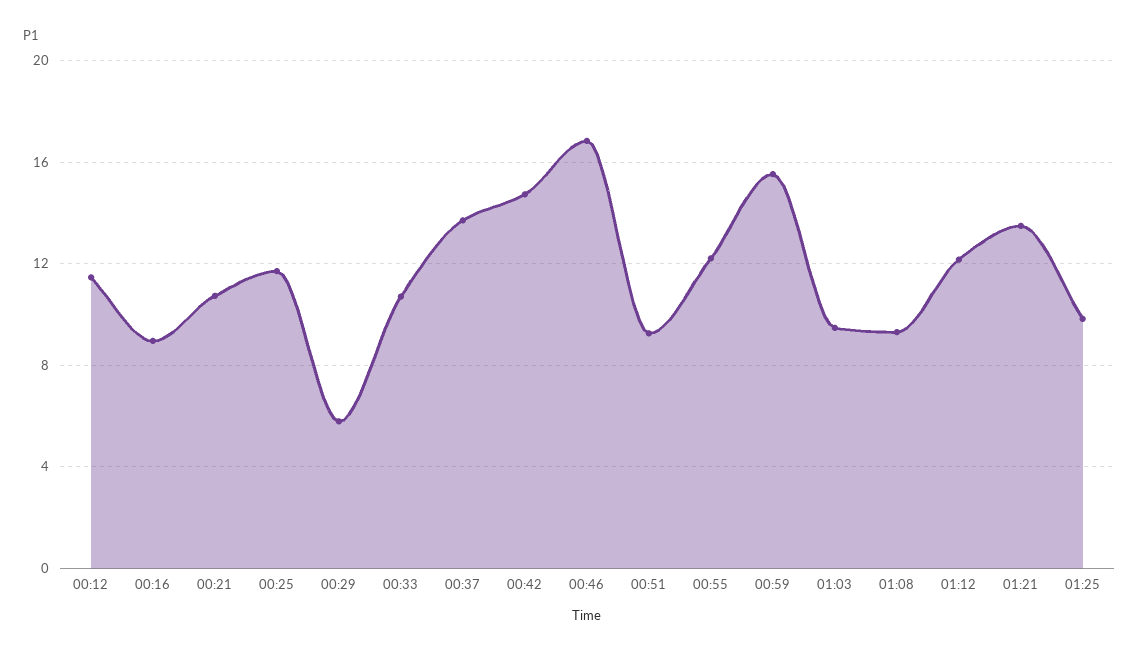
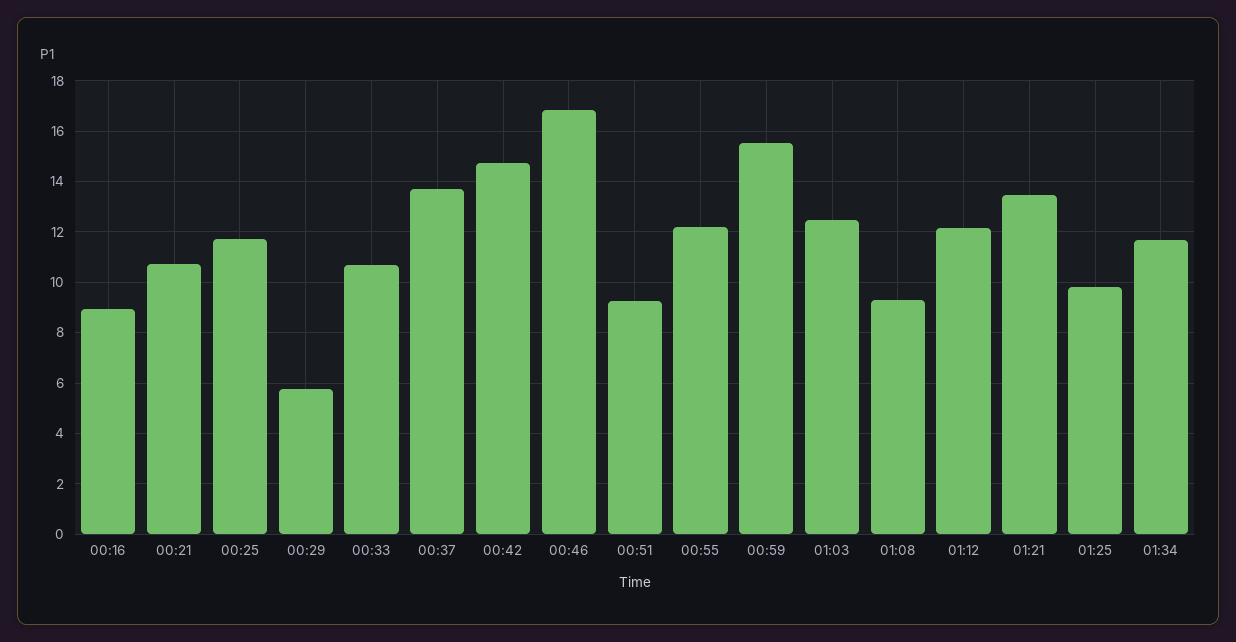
00:12: 11.5 -> none
01:03: 9.5 -> 12.5
01:34: none -> 11.75

